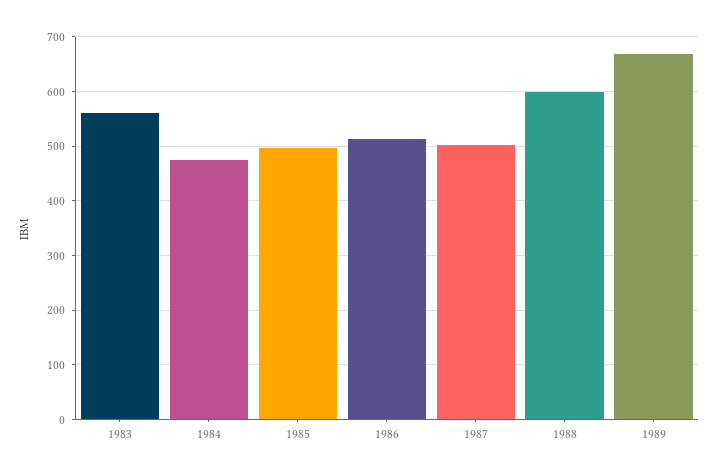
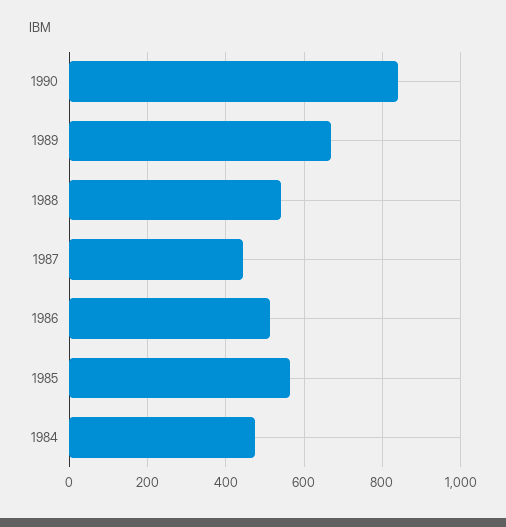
1983: 560 -> none
1985: 500 -> 560
1987: 500 -> 440
1988: 600 -> 540
1990: none -> 840

